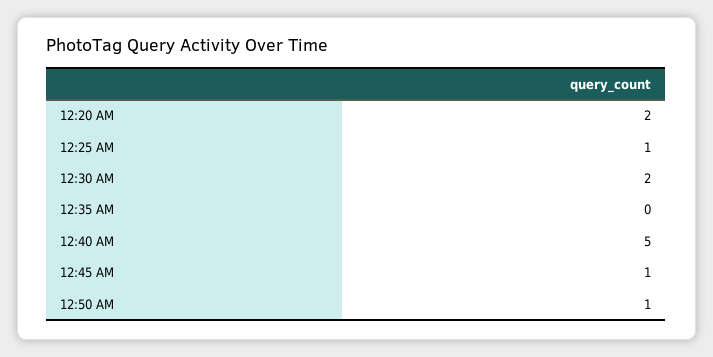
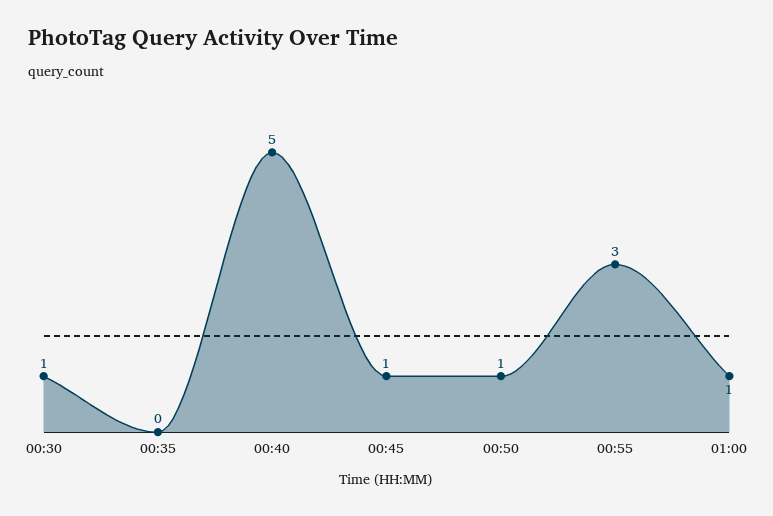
12:20 AM: 2 -> none
12:25 AM: 1 -> none
12:30 AM: 2 -> 1
00:55: none -> 3
01:00: none -> 1

